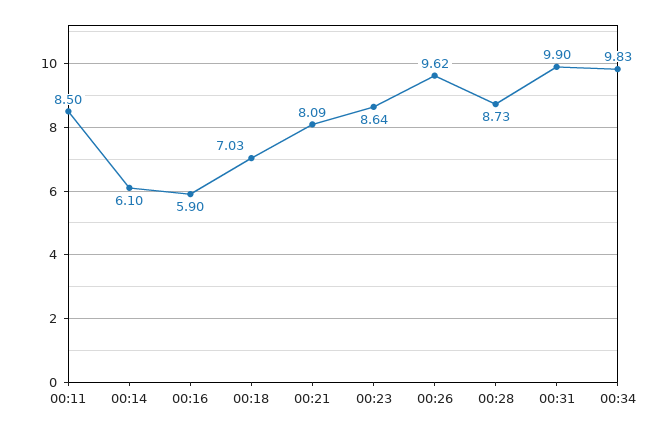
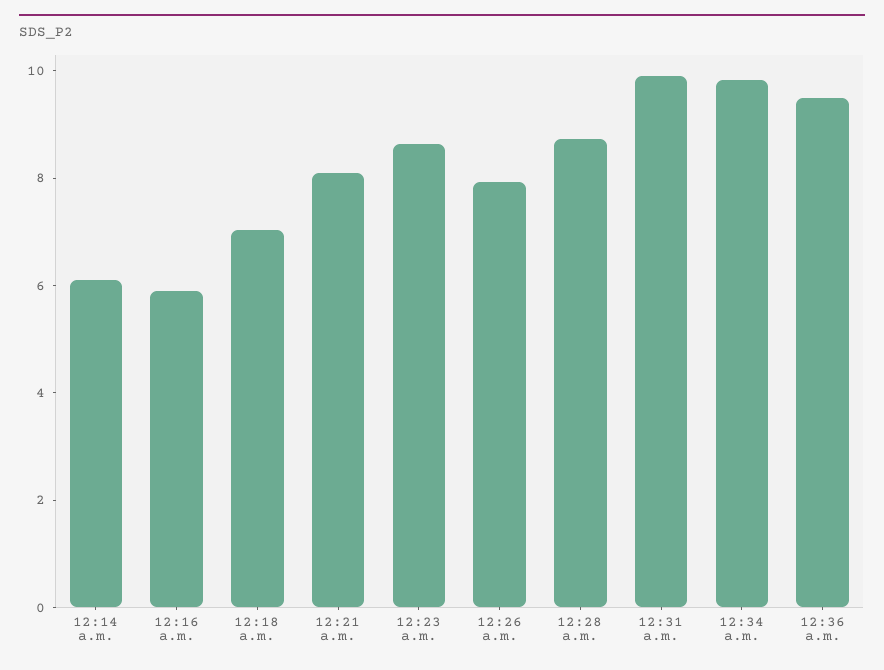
00:11: 8.5 -> none
00:26: 9.62 -> 8
12:36 a.m.: none -> 9.5

